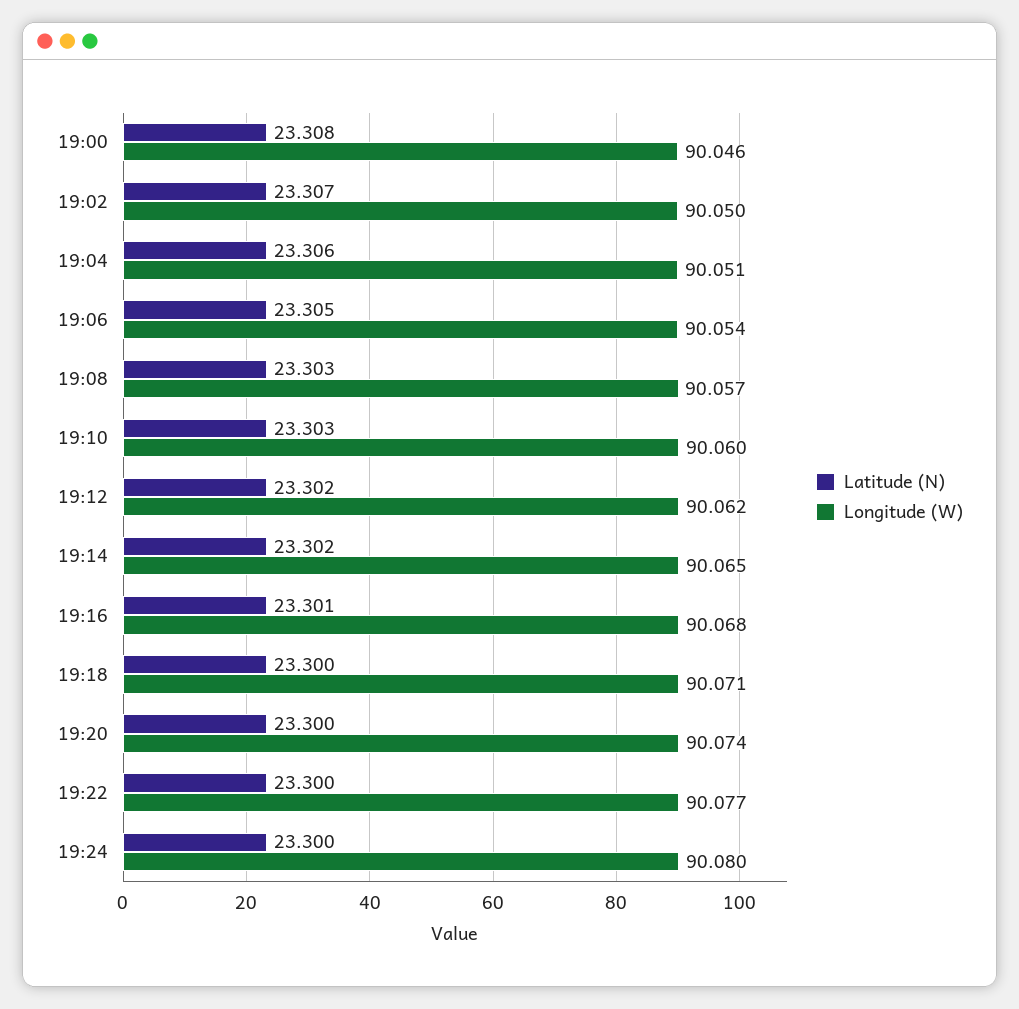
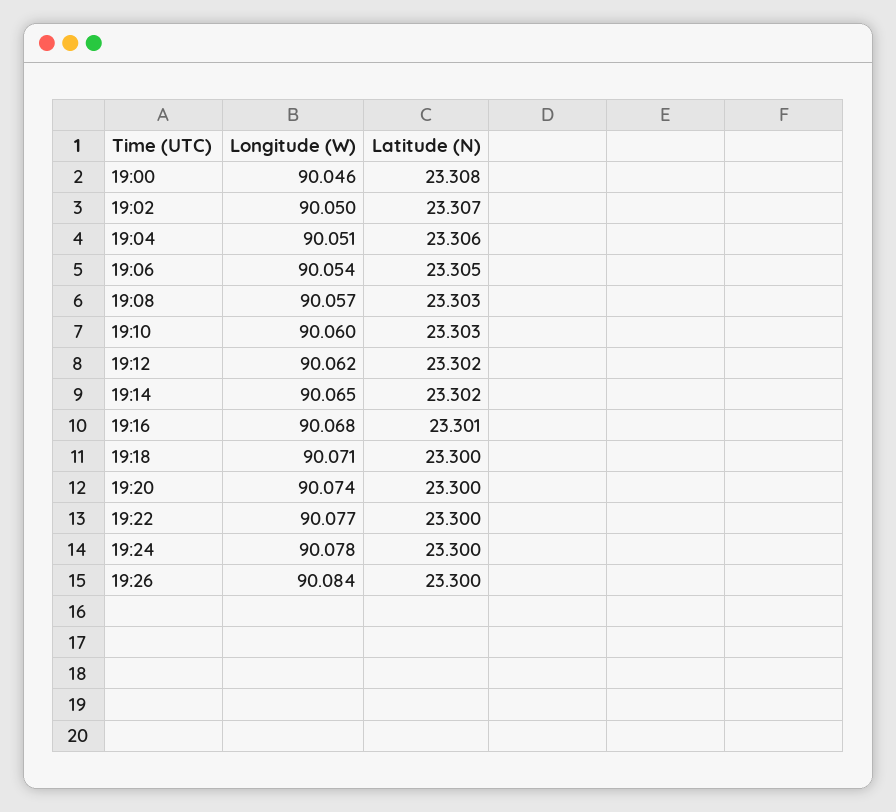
Longitude (W), 19:24: 90.08 -> 90.078
Longitude (W), 19:26: none -> 90.084
Latitude (N), 19:26: none -> 23.3

